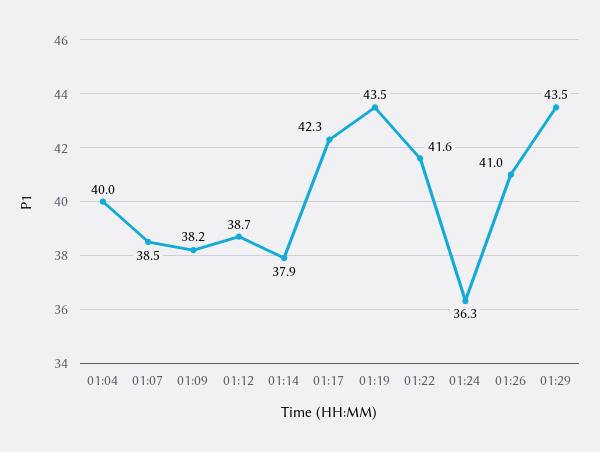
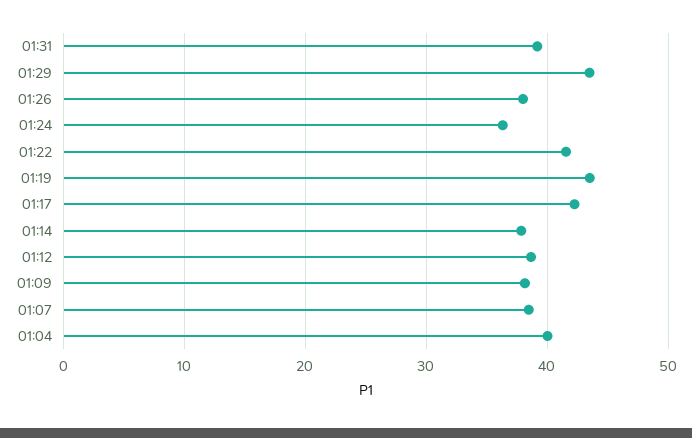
01:26: 41 -> 38
01:31: none -> 39

